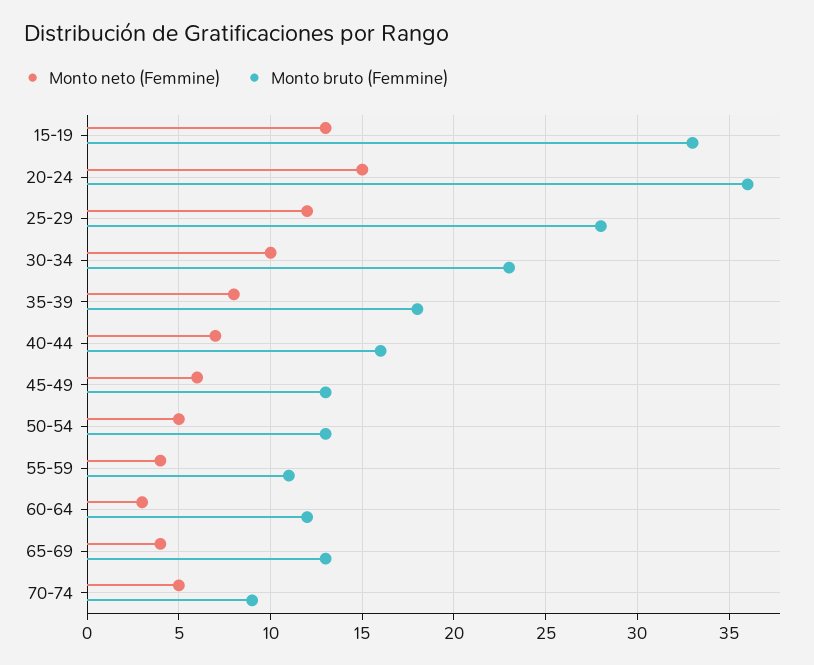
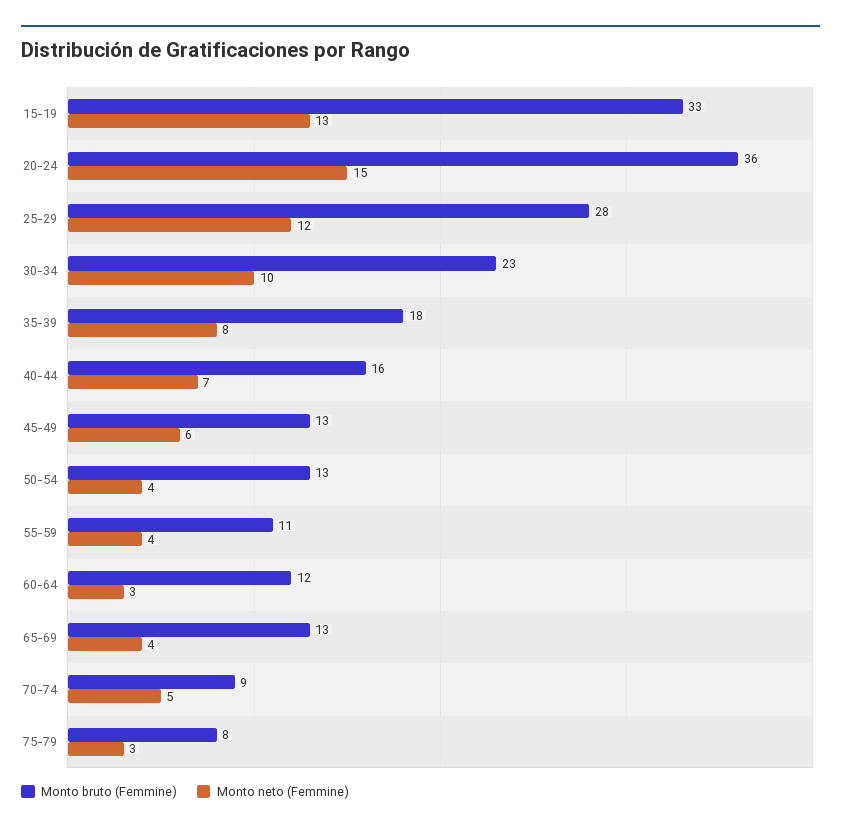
Monto neto (Femmine), 50-54: 5 -> 4
Monto bruto (Femmine), 75-79: none -> 8
Monto neto (Femmine), 75-79: none -> 3

